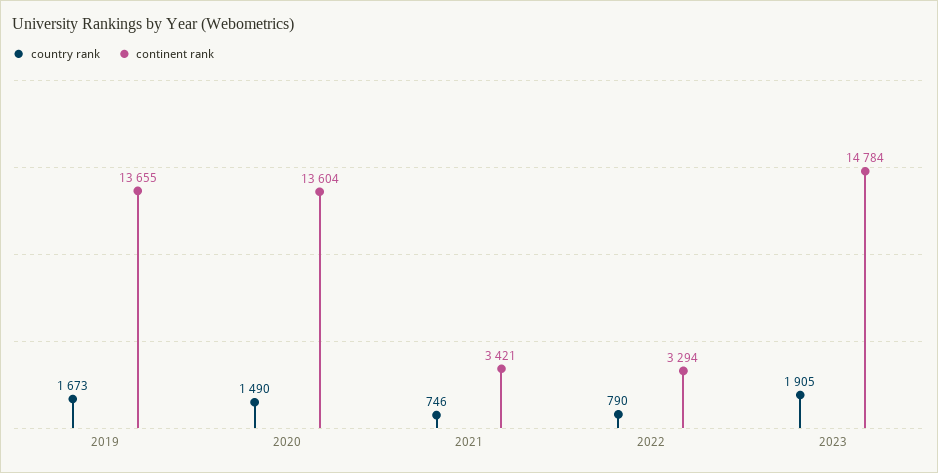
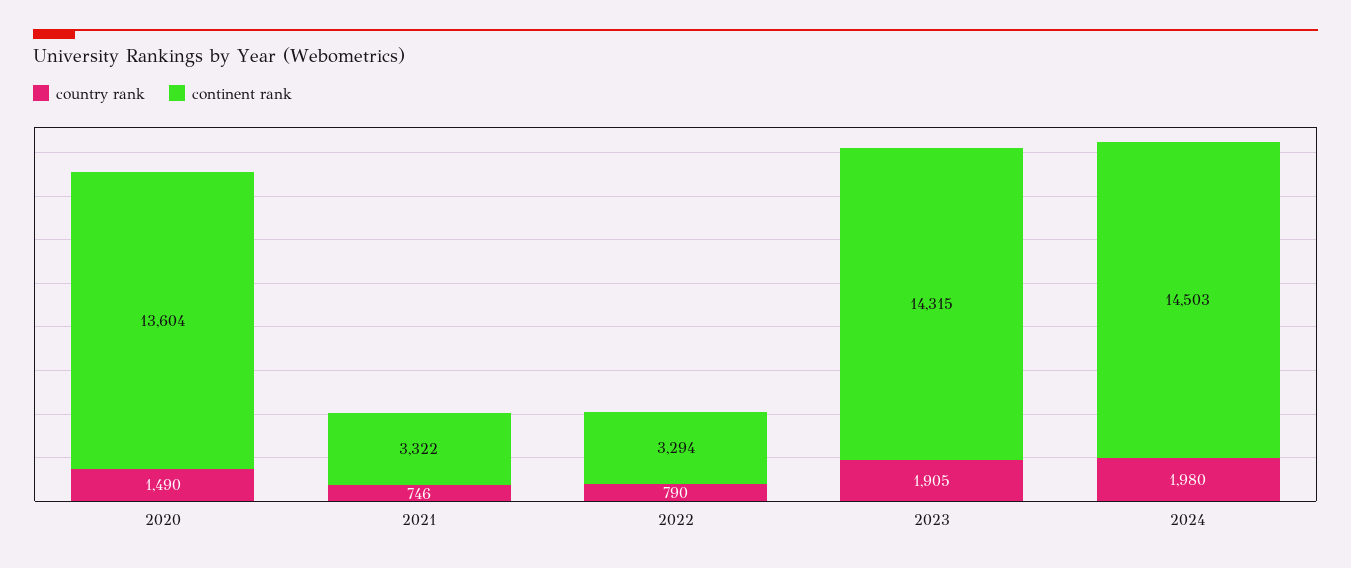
country rank, 2019: 1673 -> none
continent rank, 2019: 13655 -> none
continent rank, 2021: 3421 -> 3322
continent rank, 2023: 14784 -> 14315
country rank, 2024: none -> 1980
continent rank, 2024: none -> 14503

